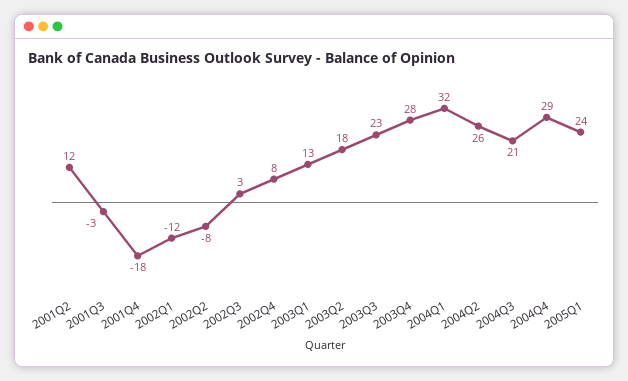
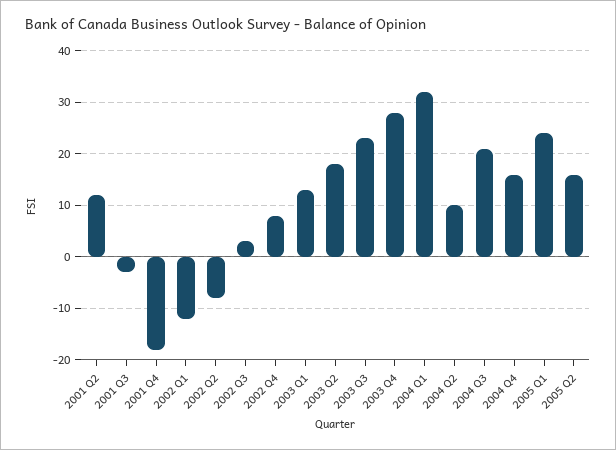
2004Q2: 26 -> 10
2004Q4: 29 -> 15
2005 Q2: none -> 15

